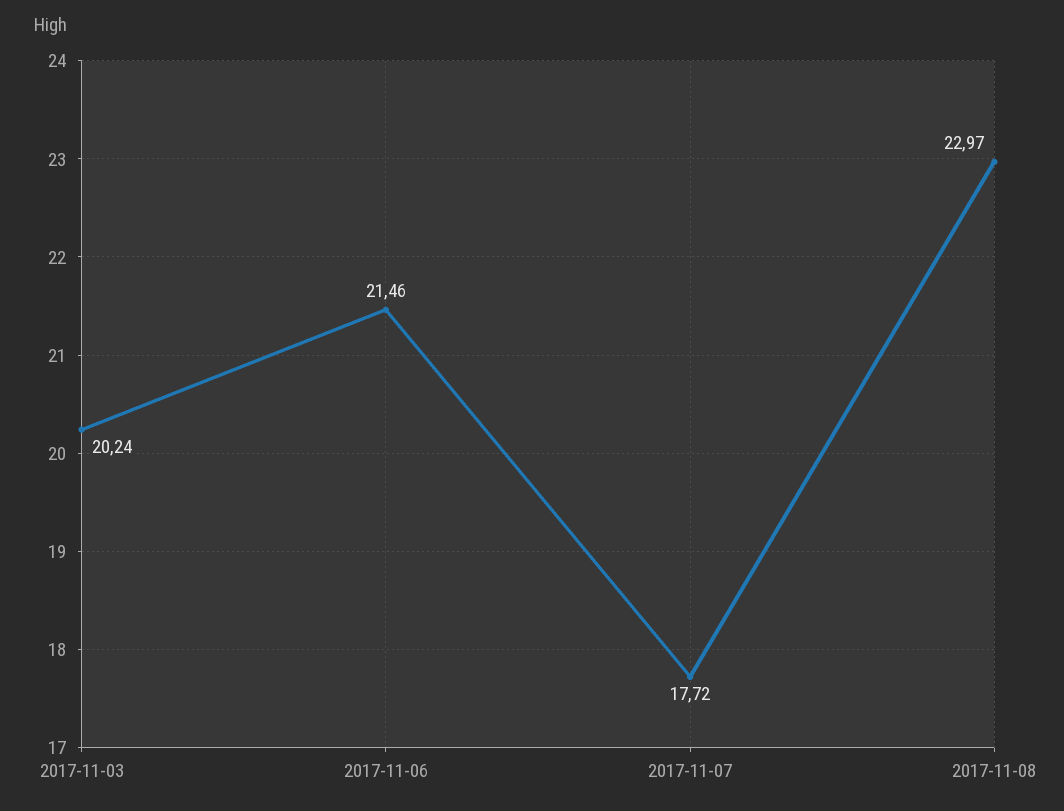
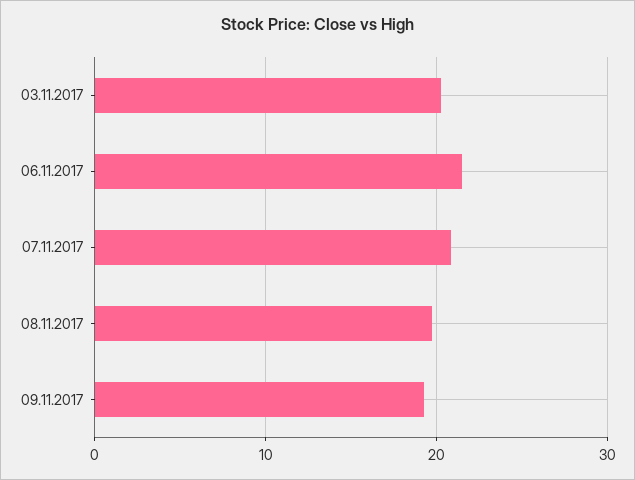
2017-11-07: 17.72 -> 21
2017-11-08: 22.97 -> 20
09.11.2017: none -> 19

